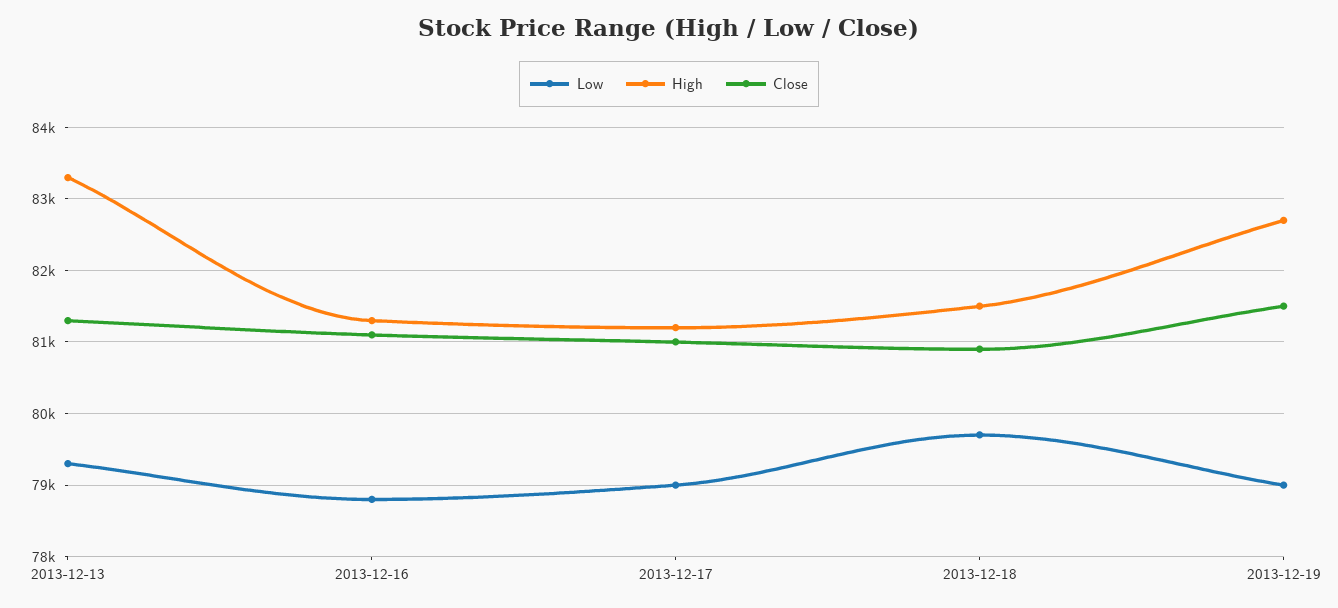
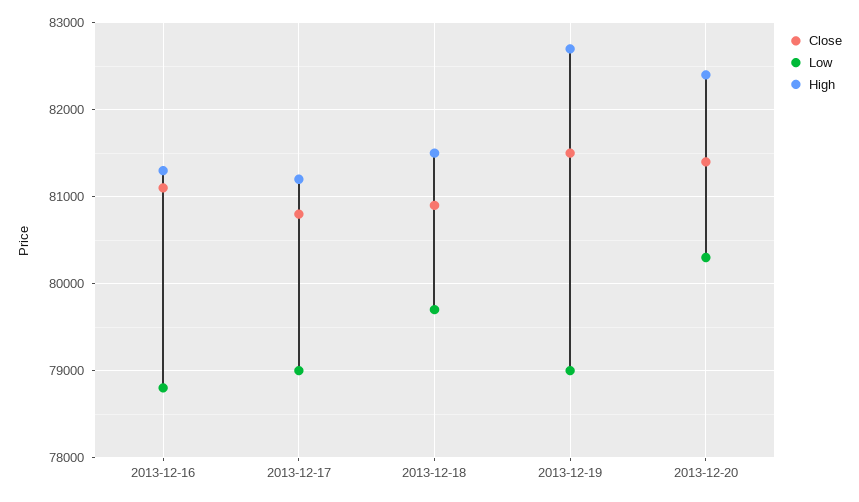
Low, 2013-12-13: 79300 -> none
High, 2013-12-13: 83300 -> none
Close, 2013-12-13: 81300 -> none
Close, 2013-12-17: 81000 -> 80800
Close, 2013-12-20: none -> 81400
Low, 2013-12-20: none -> 80300
High, 2013-12-20: none -> 82400

